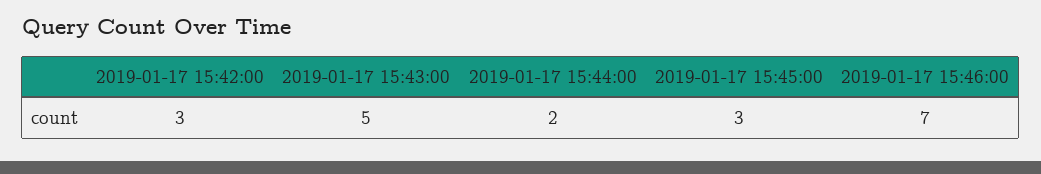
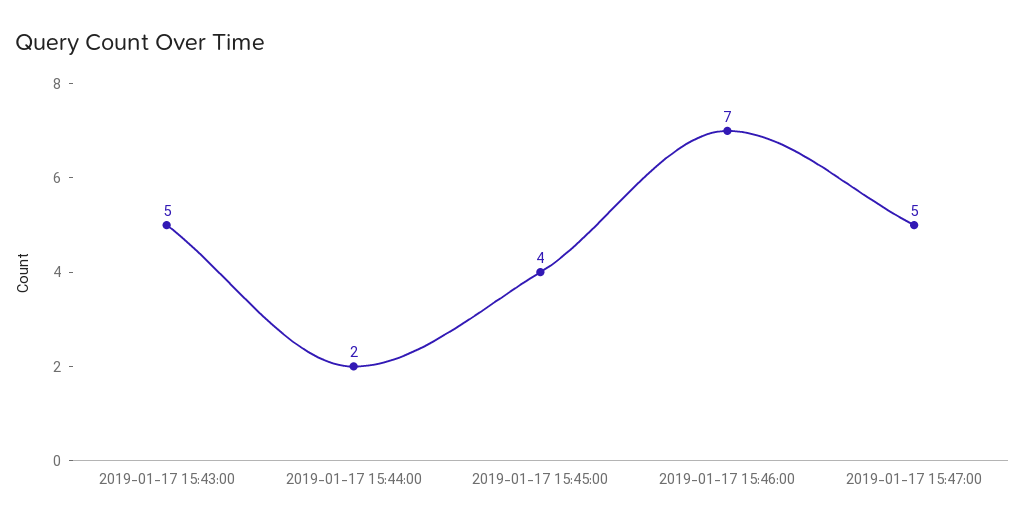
2019-01-17 15:42:00: 3 -> none
2019-01-17 15:45:00: 3 -> 4
2019-01-17 15:47:00: none -> 5

